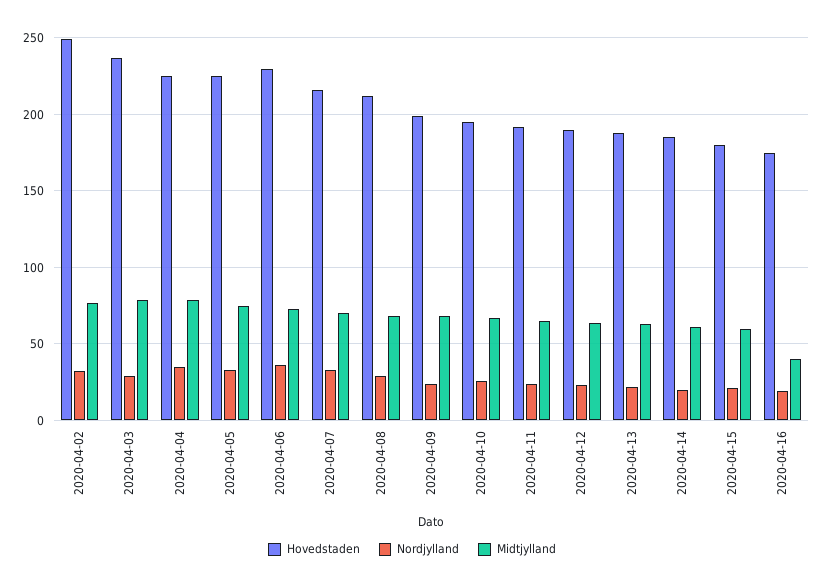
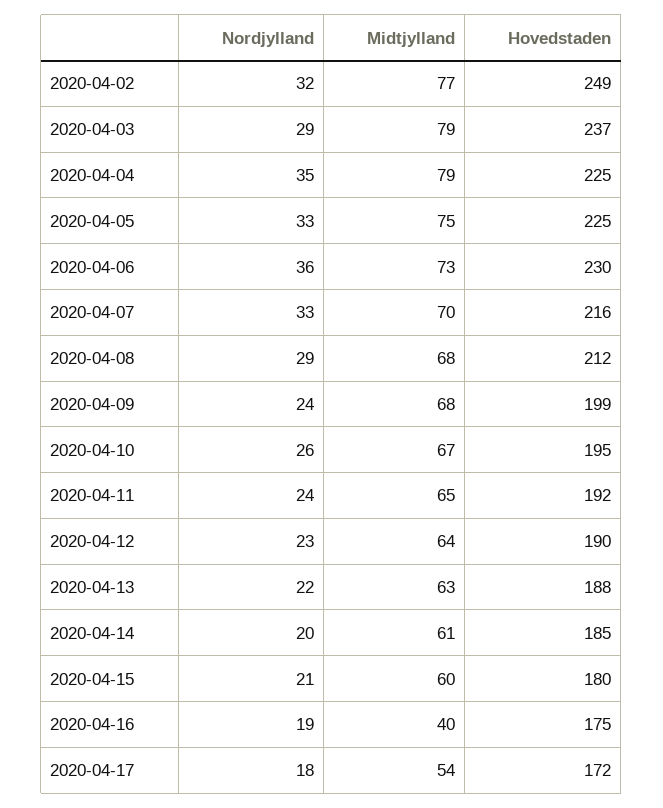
Nordjylland, 2020-04-17: none -> 18
Midtjylland, 2020-04-17: none -> 54
Hovedstaden, 2020-04-17: none -> 172

